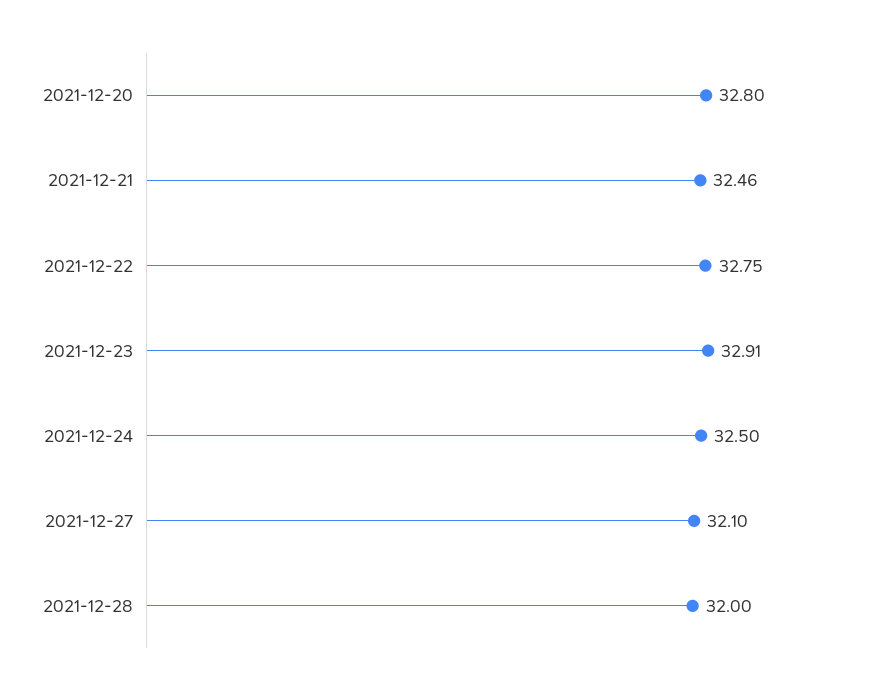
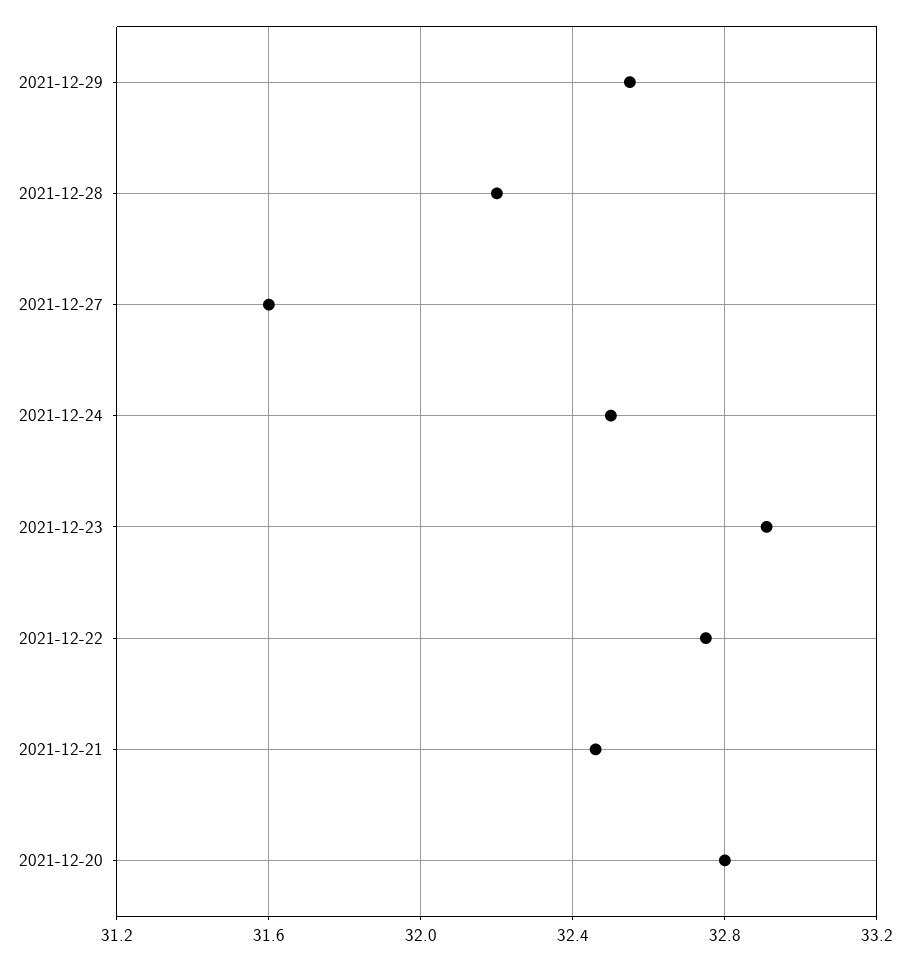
2021-12-27: 32.1 -> 31.6
2021-12-28: 32 -> 32.2
2021-12-29: none -> 32.55

